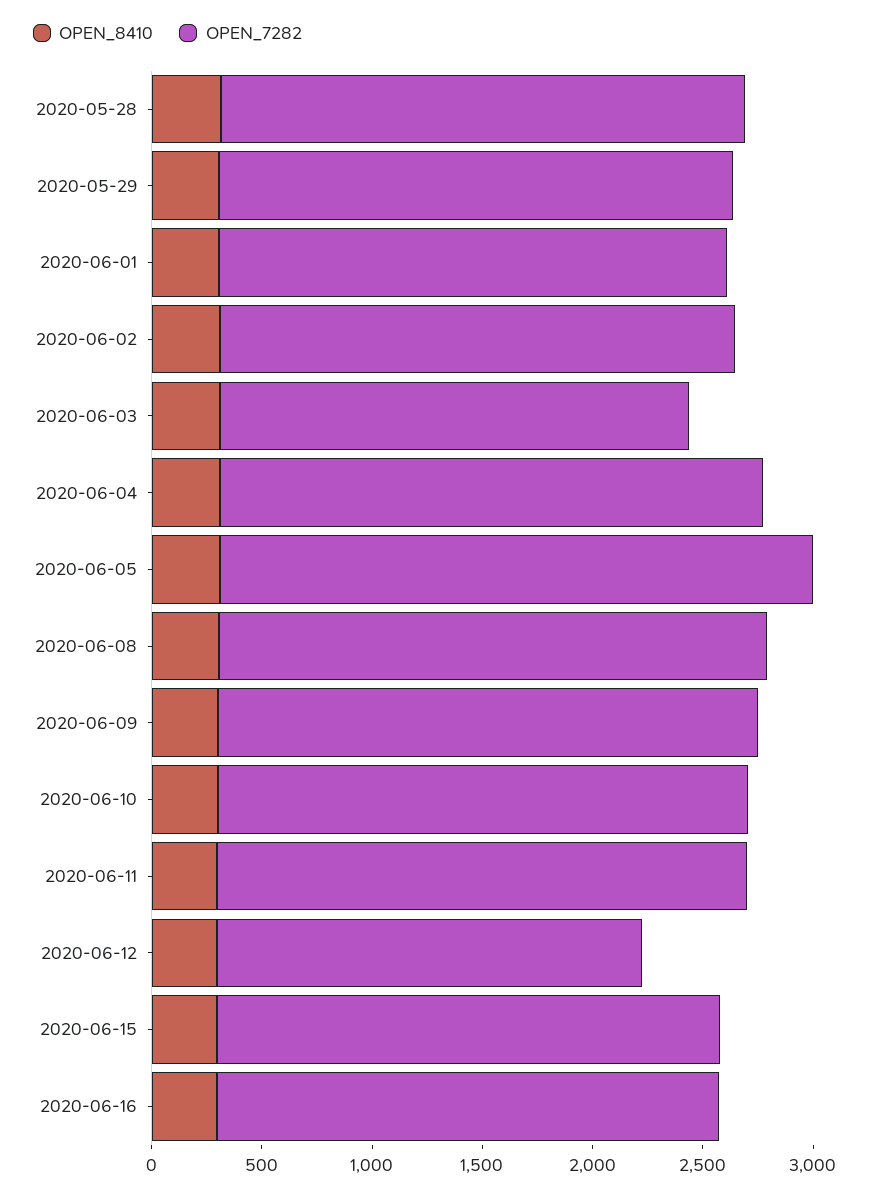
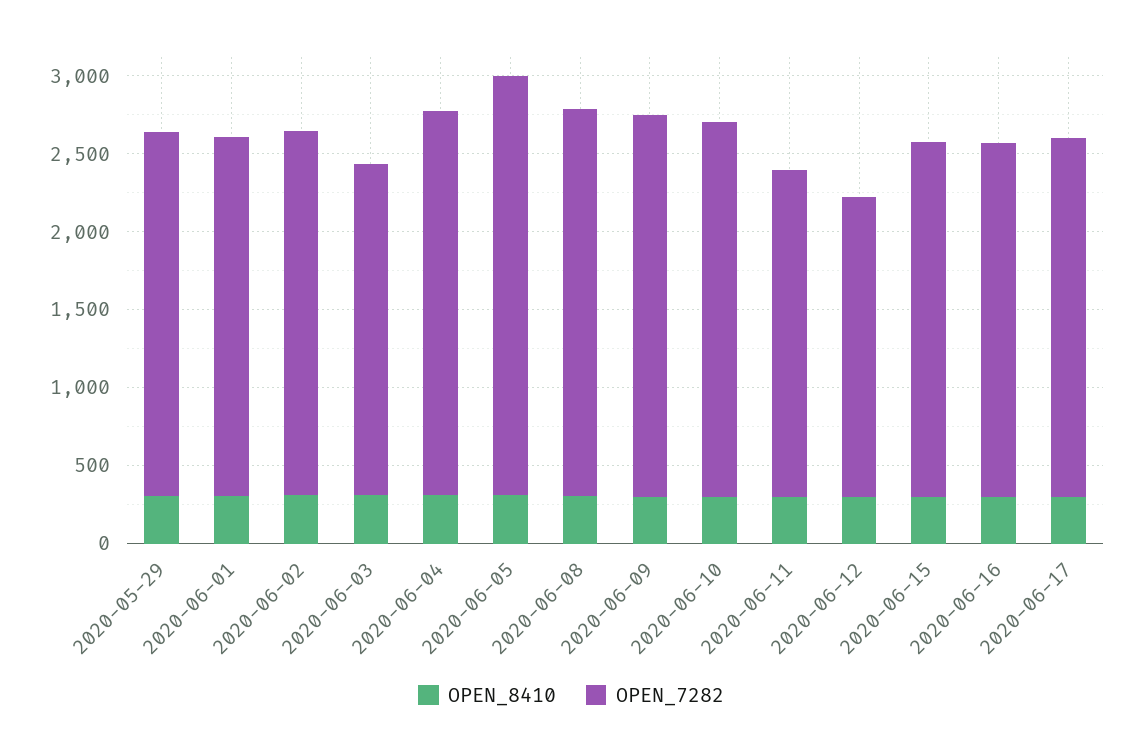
OPEN_8410, 2020-05-28: 300 -> none
OPEN_7282, 2020-05-28: 2400 -> none
OPEN_7282, 2020-06-11: 2400 -> 2100
OPEN_8410, 2020-06-17: none -> 300
OPEN_7282, 2020-06-17: none -> 2300

